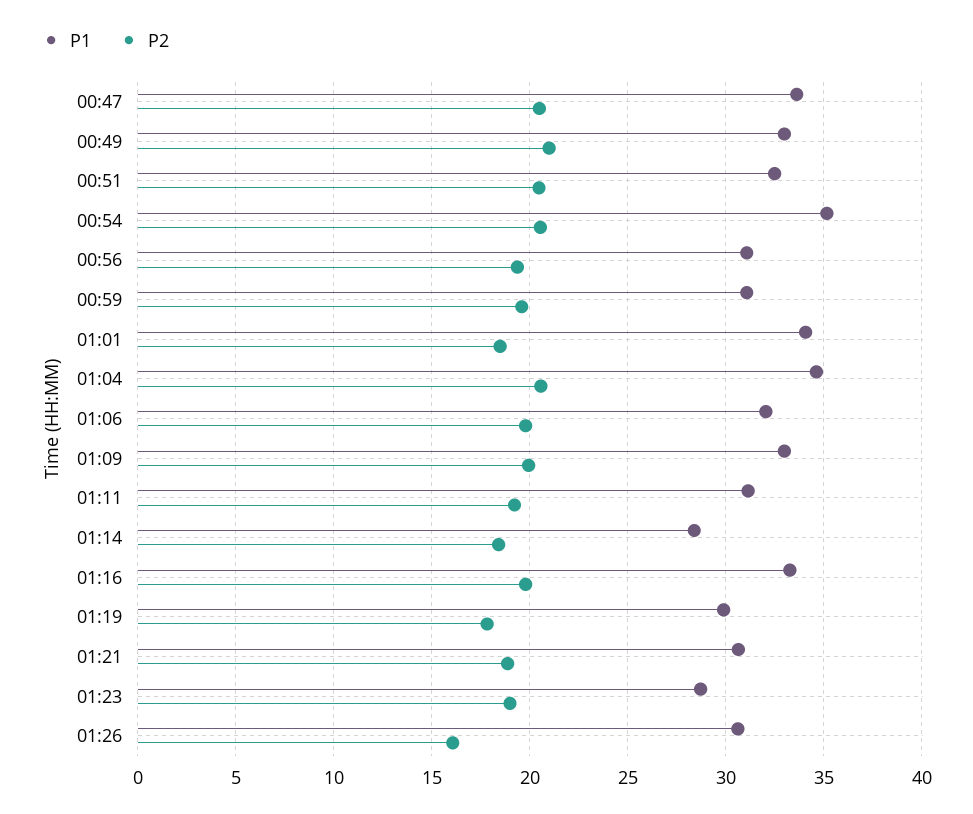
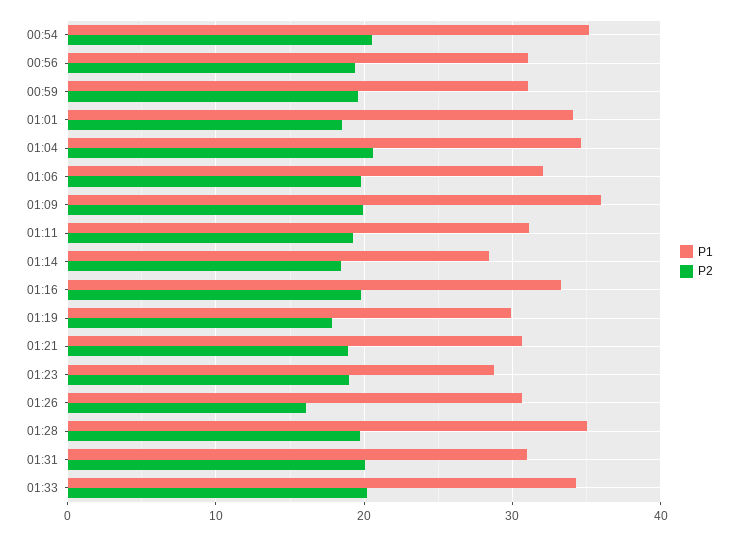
P1, 00:47: 33.5 -> none
P2, 00:47: 20.5 -> none
P1, 00:49: 33 -> none
P2, 00:49: 21 -> none
P1, 00:51: 32.5 -> none
P2, 00:51: 20.5 -> none
P1, 01:09: 33 -> 36
P1, 01:28: none -> 35
P2, 01:28: none -> 20
P1, 01:31: none -> 31
P2, 01:31: none -> 20
P1, 01:33: none -> 34
P2, 01:33: none -> 20

